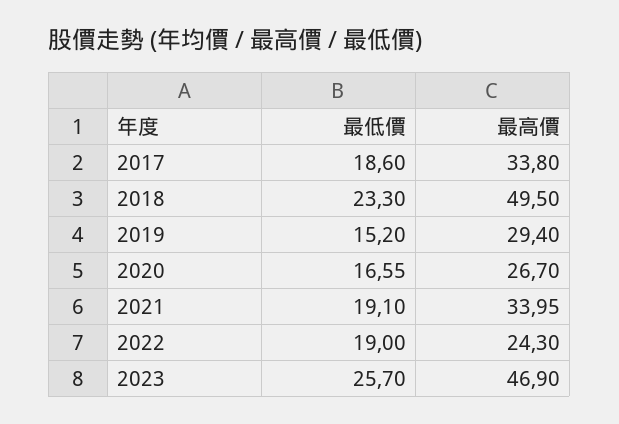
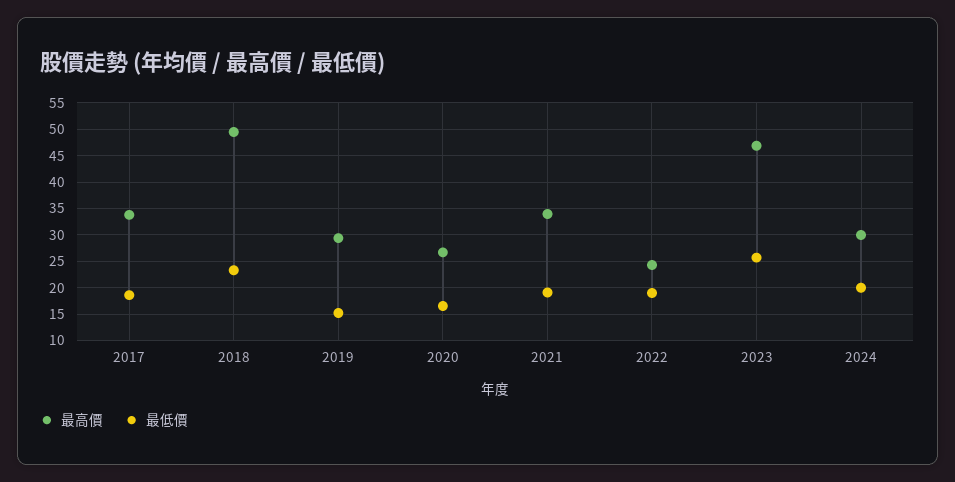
最高價, 2024: none -> 30
最低價, 2024: none -> 20

